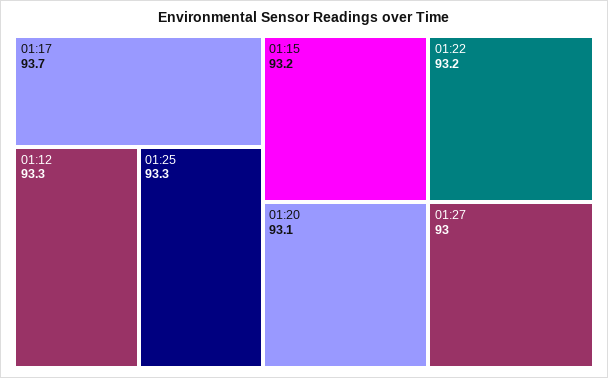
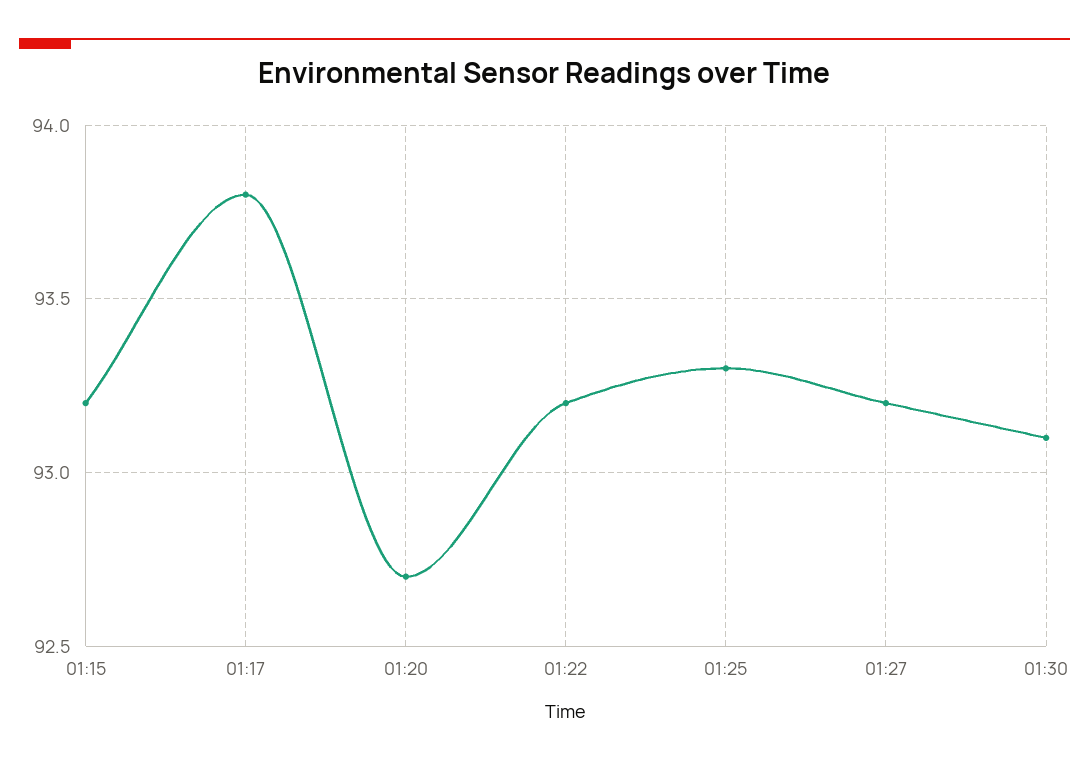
01:17: 93.7 -> 93.8
01:12: 93.3 -> none
01:20: 93.1 -> 92.7
01:27: 93 -> 93.2
01:30: none -> 93.1

